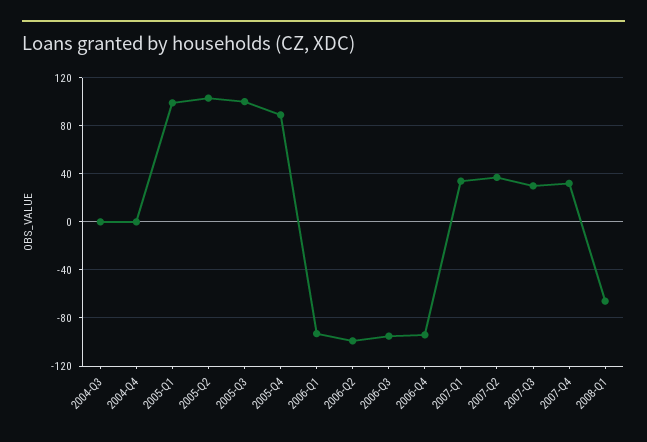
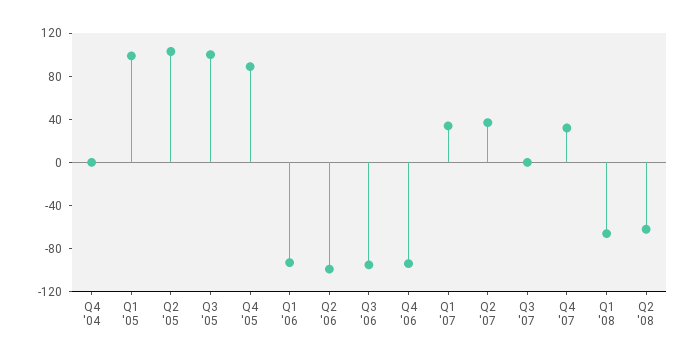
2004-Q3: 0 -> none
2007-Q3: 30 -> 0
Q2 '08: none -> -60

